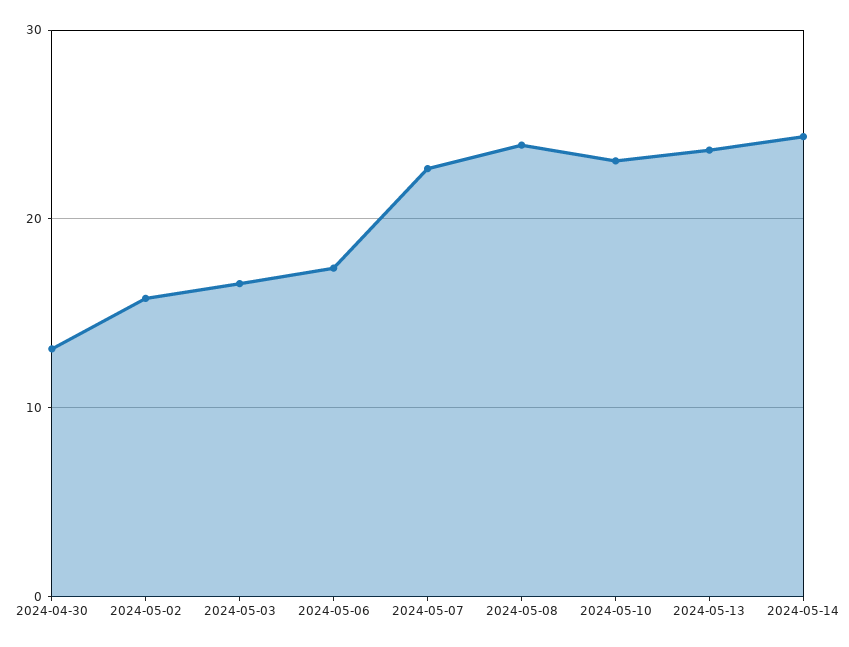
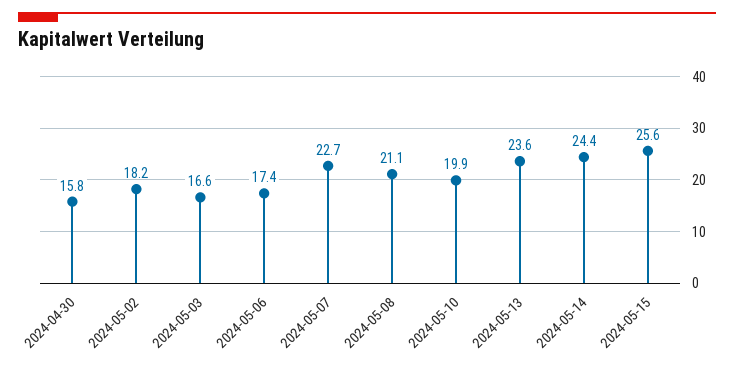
2024-04-30: 13 -> 15.8
2024-05-02: 16 -> 18.2
2024-05-08: 24 -> 21.1
2024-05-10: 23 -> 19.9
2024-05-15: none -> 25.6

